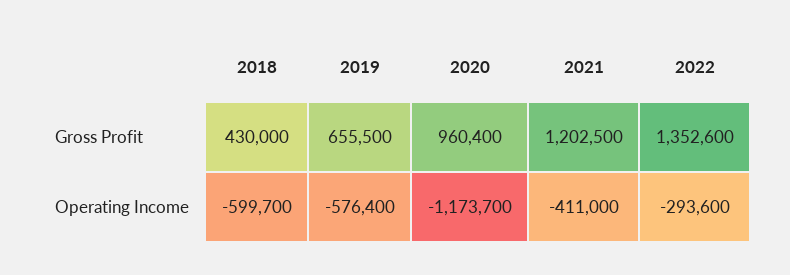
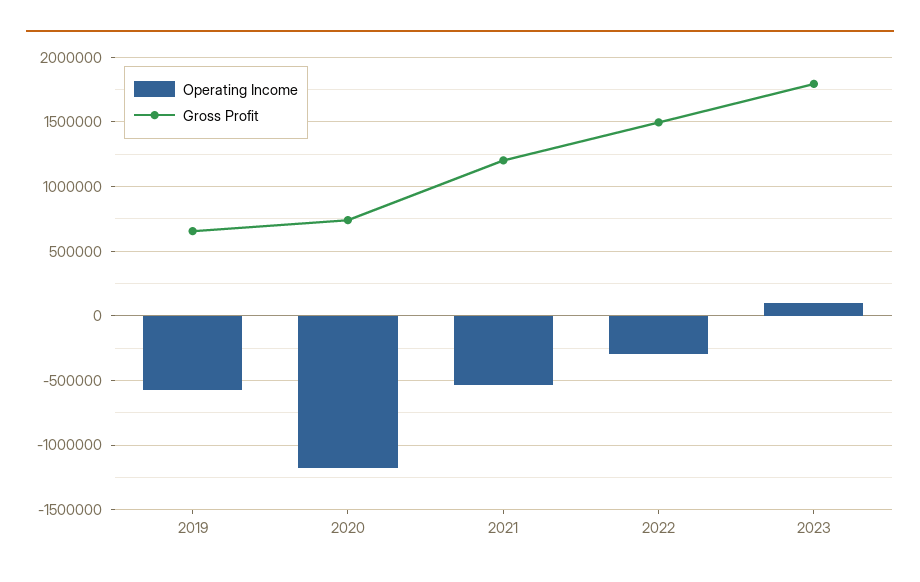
Gross Profit, 2018: 430000 -> none
Gross Profit, 2020: 960400 -> 750000
Gross Profit, 2022: 1352600 -> 1500000
Operating Income, 2018: -599700 -> none
Operating Income, 2021: -411000 -> -550000
Operating Income, 2023: none -> 100000
Gross Profit, 2023: none -> 1800000

